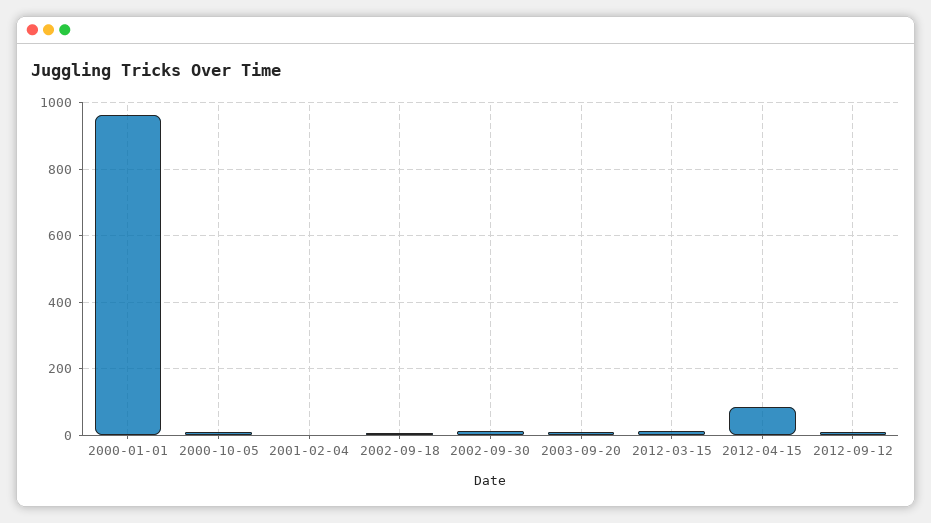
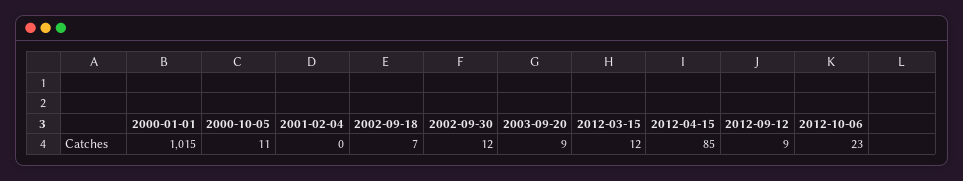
2000-01-01: 960 -> 1015
2012-10-06: none -> 23

